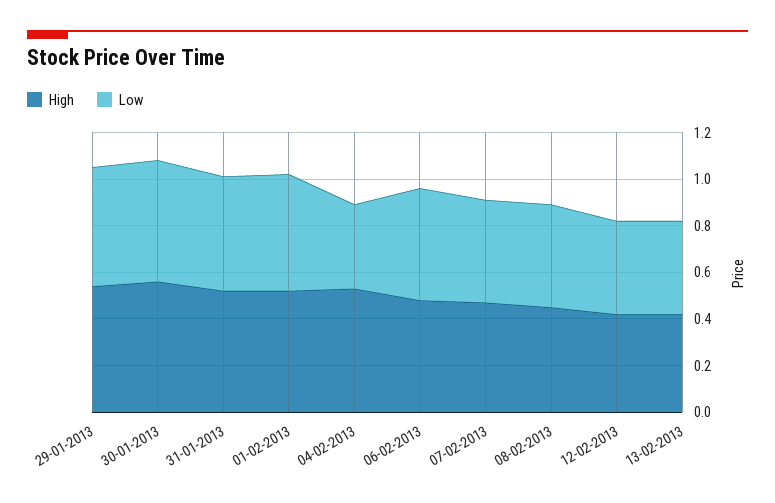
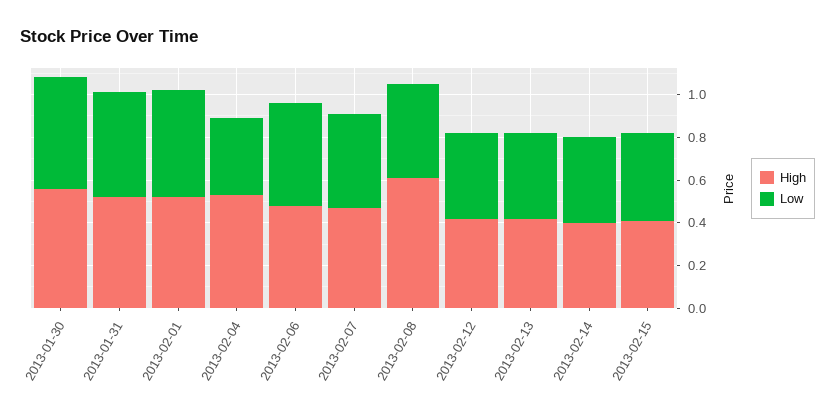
High, 29-01-2013: 0.55 -> none
Low, 29-01-2013: 0.5 -> none
High, 08-02-2013: 0.45 -> 0.6
High, 2013-02-14: none -> 0.4
Low, 2013-02-14: none -> 0.4
High, 2013-02-15: none -> 0.4
Low, 2013-02-15: none -> 0.4

